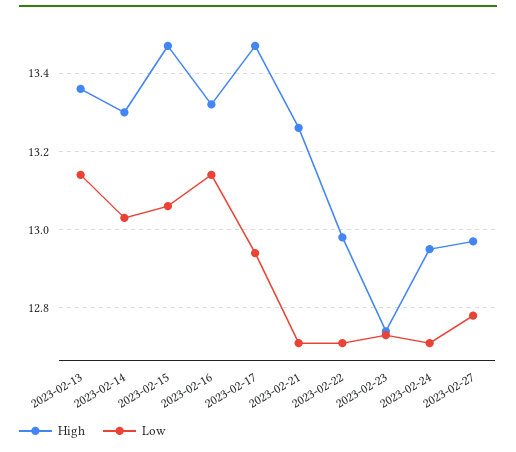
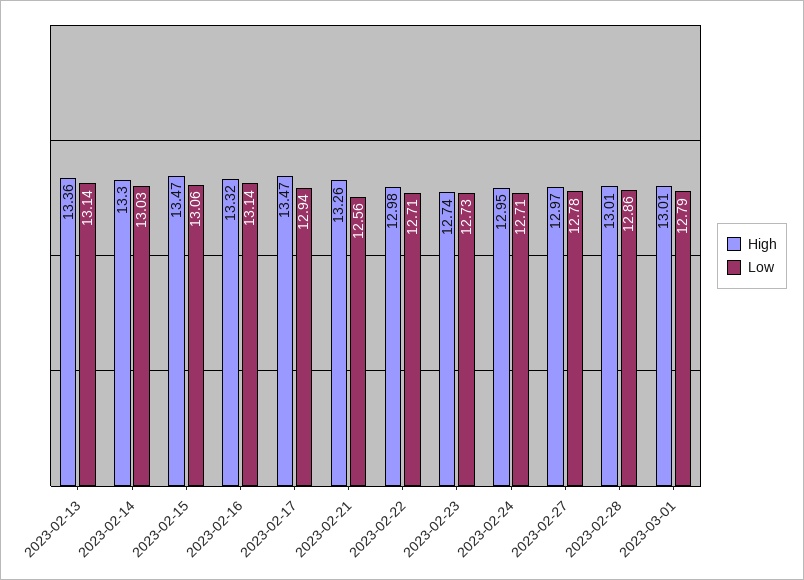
Low, 2023-02-21: 12.7 -> 12.56
High, 2023-02-28: none -> 13.01
Low, 2023-02-28: none -> 12.86
High, 2023-03-01: none -> 13.01
Low, 2023-03-01: none -> 12.79

